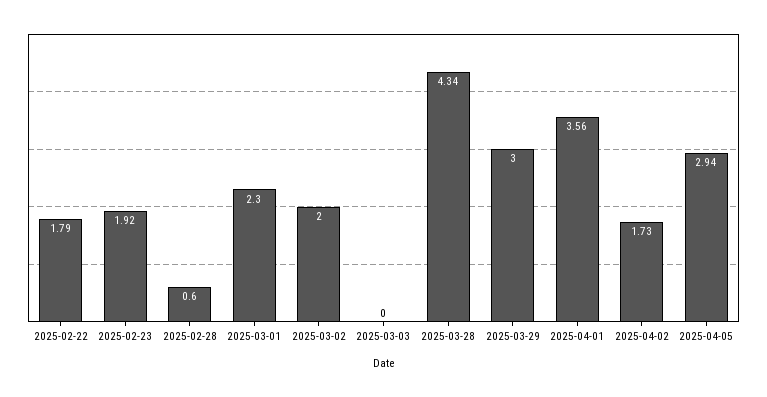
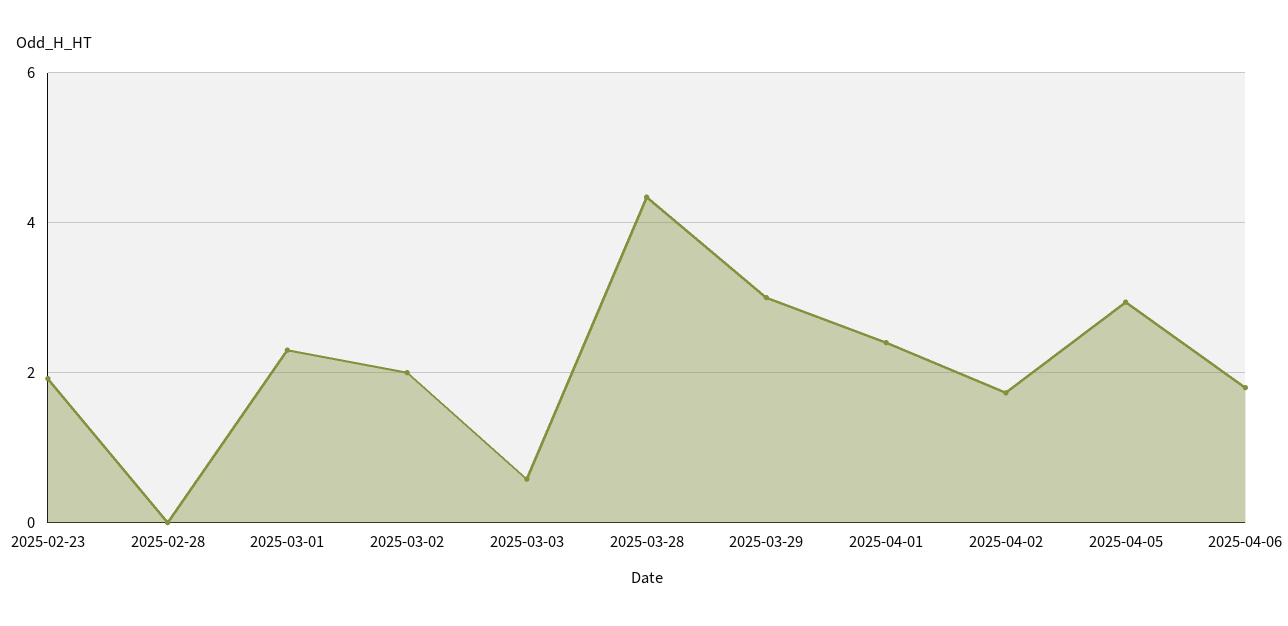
2025-02-22: 1.79 -> none
2025-02-28: 0.6 -> 0
2025-03-03: 0 -> 0.6
2025-04-01: 3.56 -> 2.4
2025-04-06: none -> 1.8

